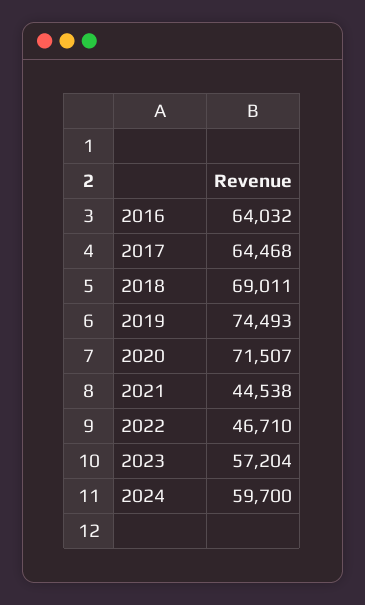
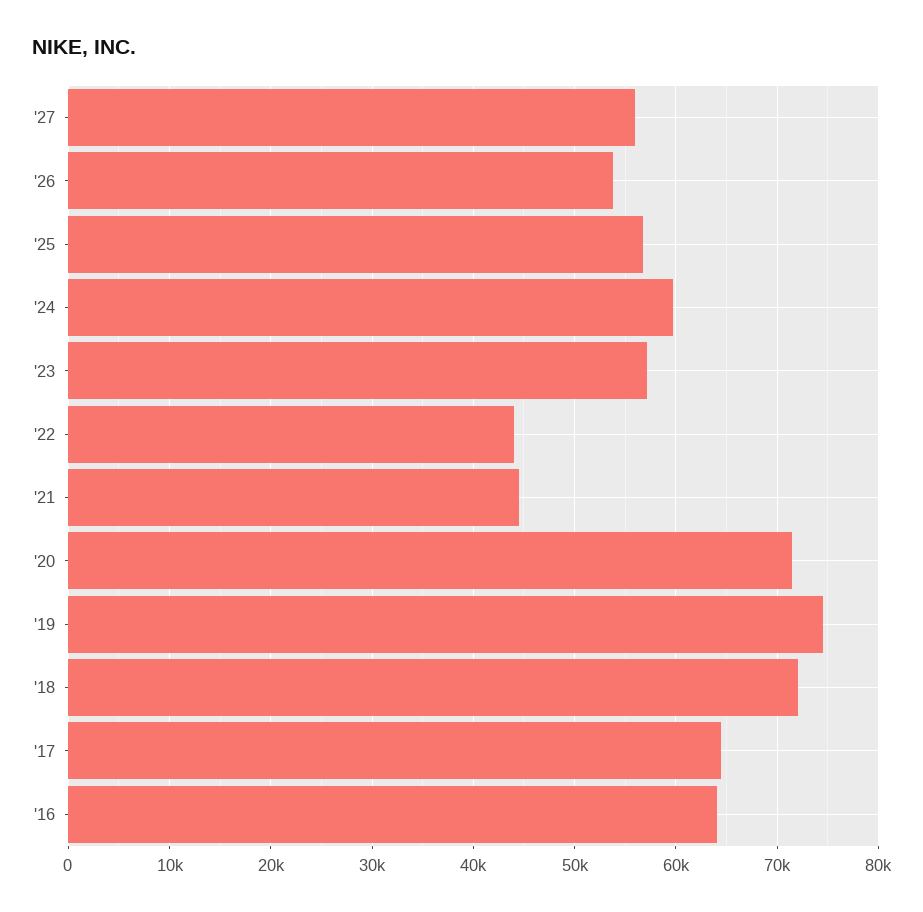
2018: 69011 -> 72000
2022: 46710 -> 44000
'27: none -> 56000
'26: none -> 54000
'25: none -> 57000

